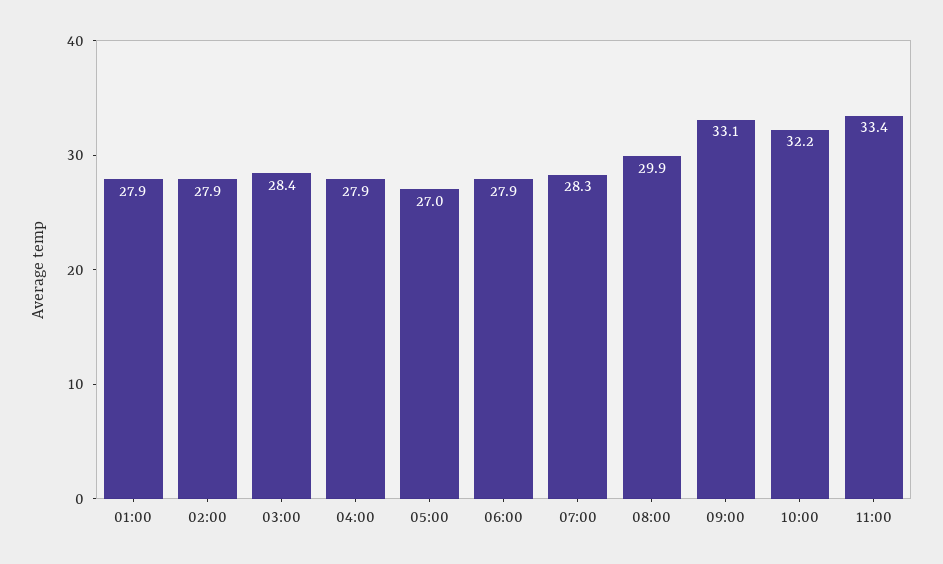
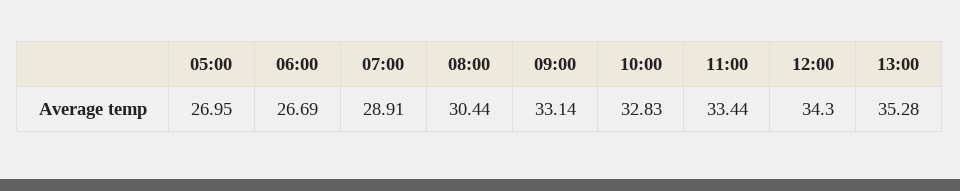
01:00: 27.9 -> none
02:00: 27.9 -> none
03:00: 28.4 -> none
04:00: 27.9 -> none
06:00: 27.9 -> 26.69
07:00: 28.3 -> 28.91
08:00: 29.9 -> 30.44
10:00: 32.2 -> 32.83
12:00: none -> 34.3
13:00: none -> 35.28

